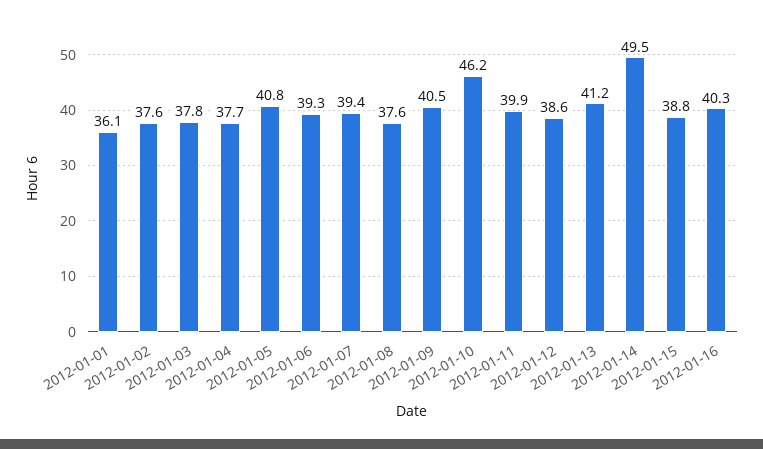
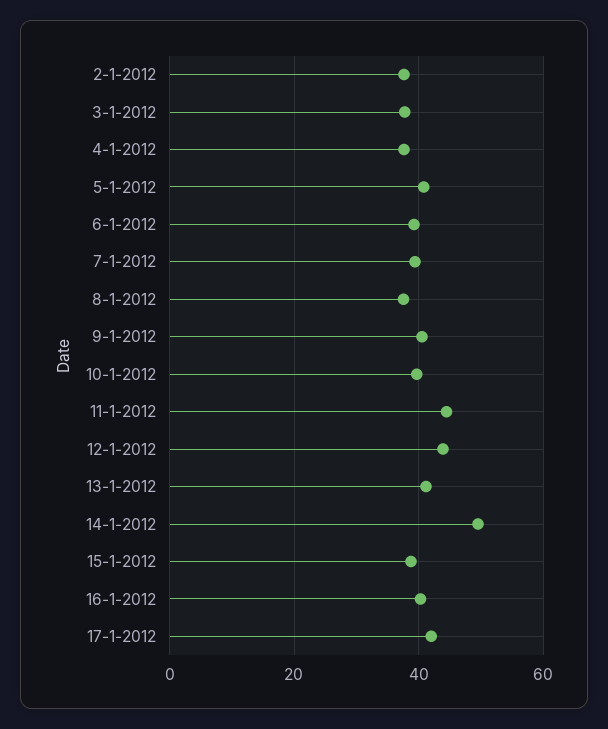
2012-01-01: 36.1 -> none
2012-01-10: 46.2 -> 40
2012-01-11: 39.9 -> 44
2012-01-12: 38.6 -> 44
17-1-2012: none -> 42

